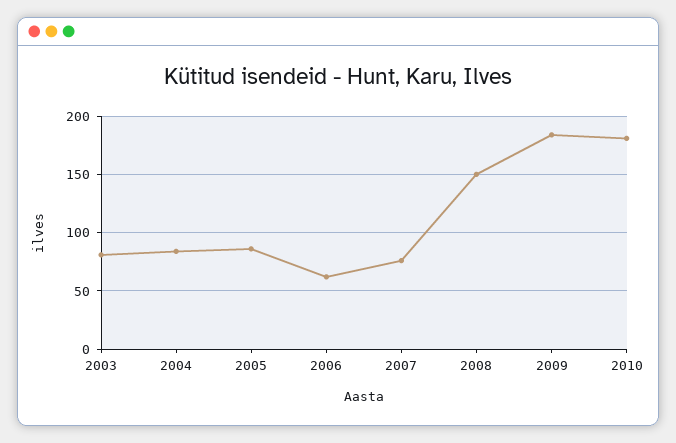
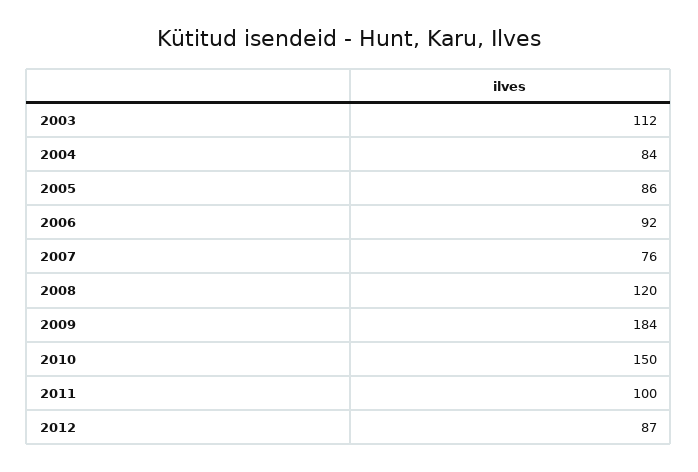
2003: 80 -> 112
2006: 60 -> 92
2008: 150 -> 120
2010: 180 -> 150
2011: none -> 100
2012: none -> 87

